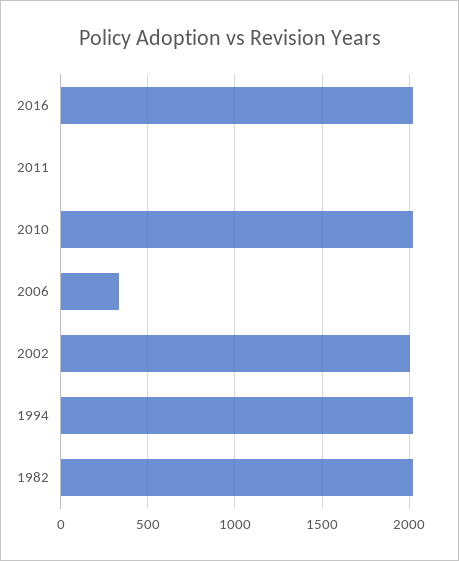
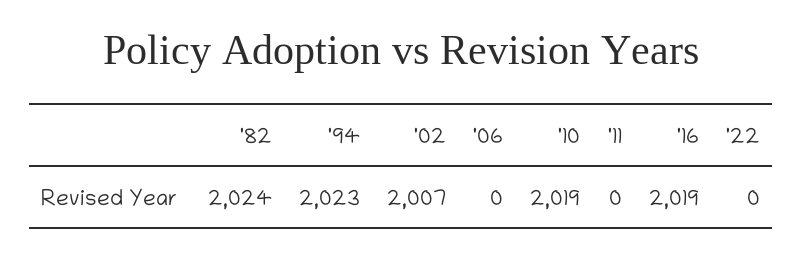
2006: 350 -> 0
'22: none -> 0

